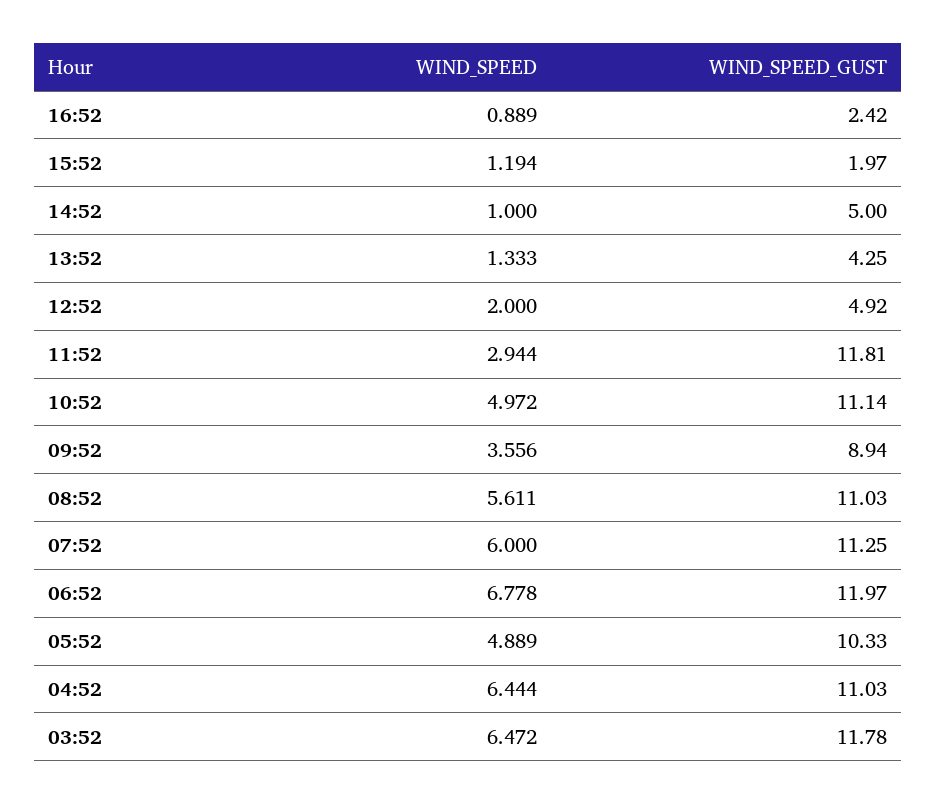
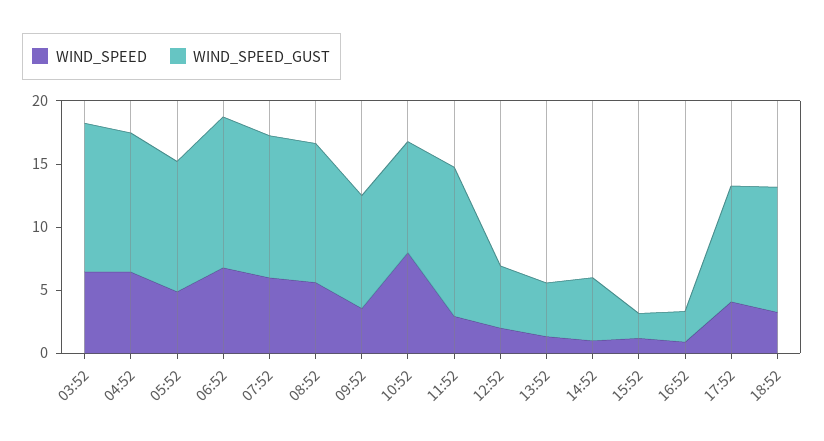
WIND_SPEED, 10:52: 4.972 -> 8
WIND_SPEED_GUST, 10:52: 11.14 -> 9
WIND_SPEED, 17:52: none -> 4
WIND_SPEED_GUST, 17:52: none -> 9
WIND_SPEED, 18:52: none -> 3
WIND_SPEED_GUST, 18:52: none -> 10

